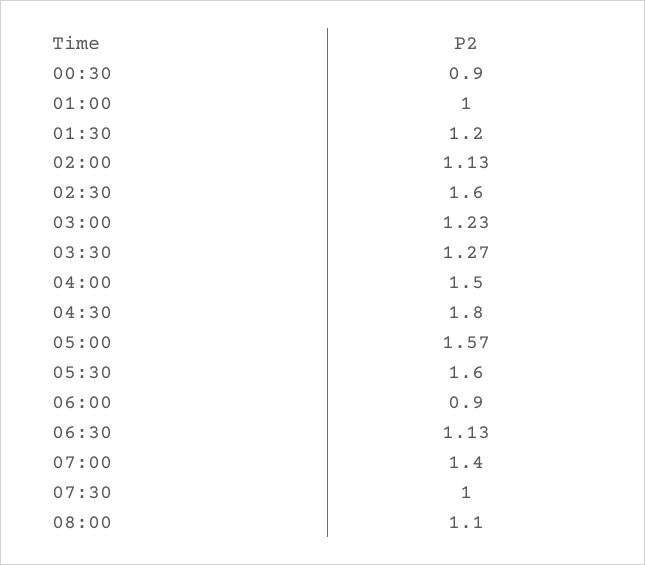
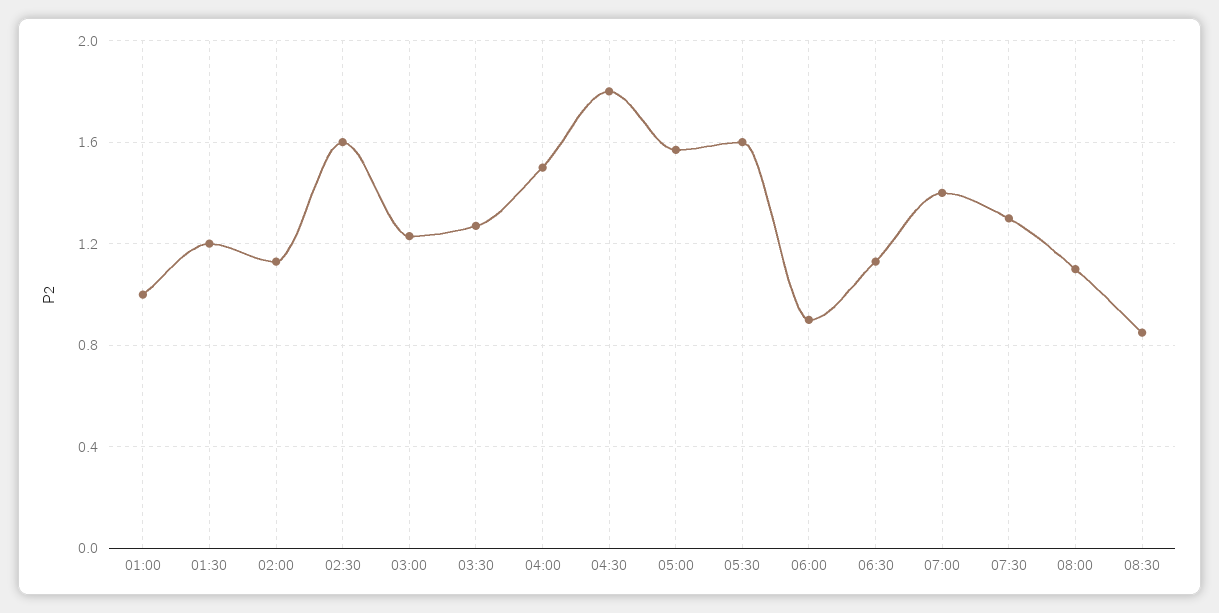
00:30: 0.9 -> none
07:30: 1 -> 1.3
08:30: none -> 0.85

